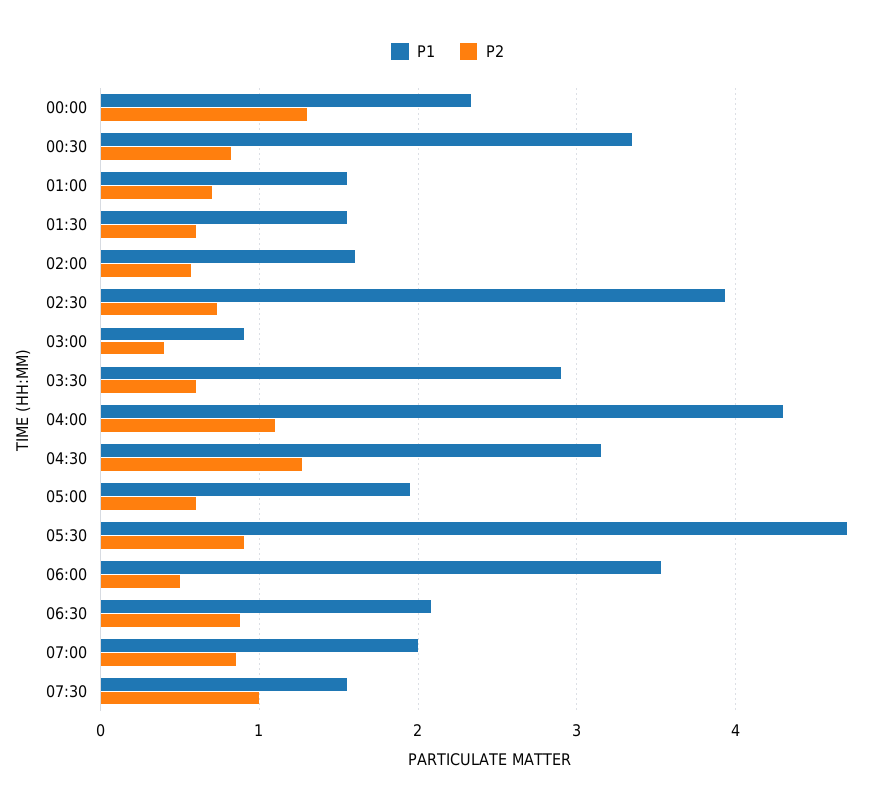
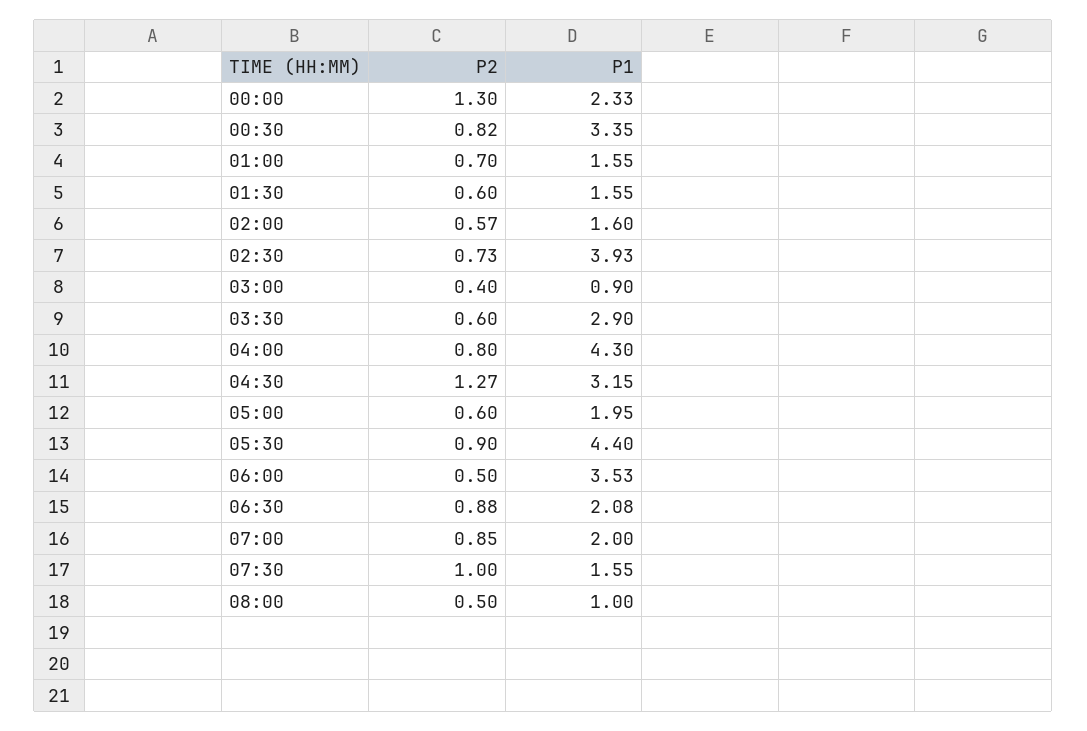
P2, 04:00: 1.1 -> 0.8
P1, 05:30: 4.7 -> 4.4
P2, 08:00: none -> 0.5
P1, 08:00: none -> 1

